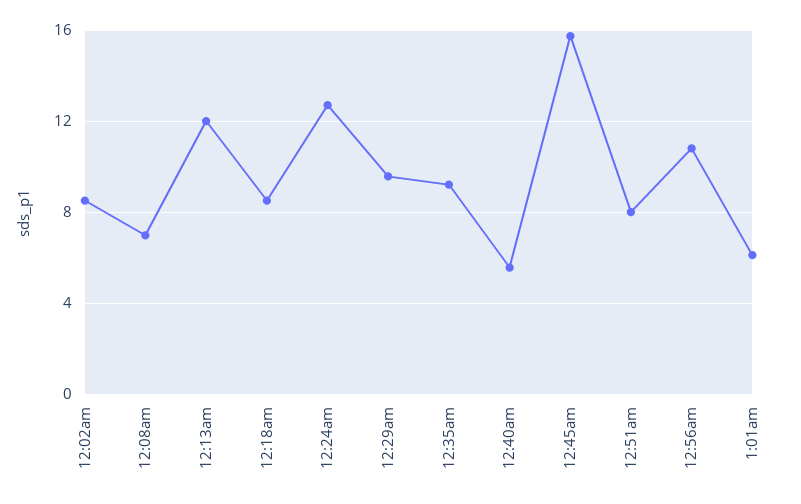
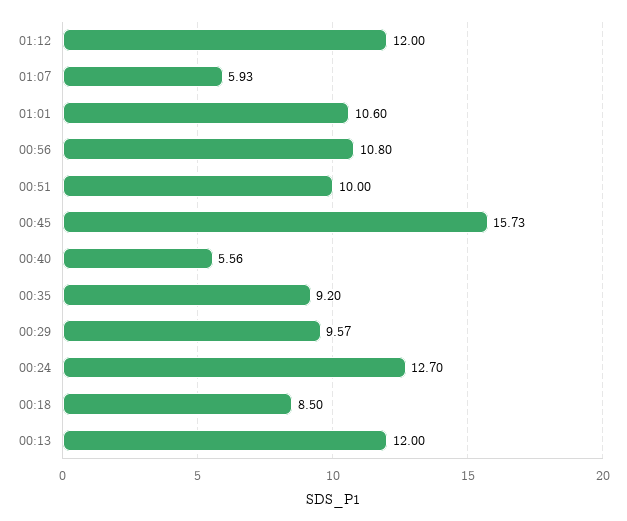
12:02am: 8.5 -> none
12:08am: 7 -> none
12:51am: 8 -> 10
1:01am: 6 -> 10.6
01:12: none -> 12
01:07: none -> 5.93

